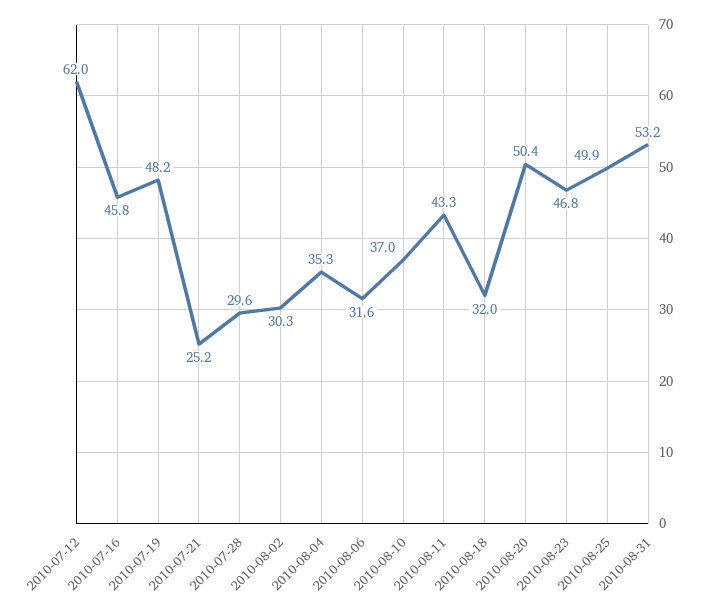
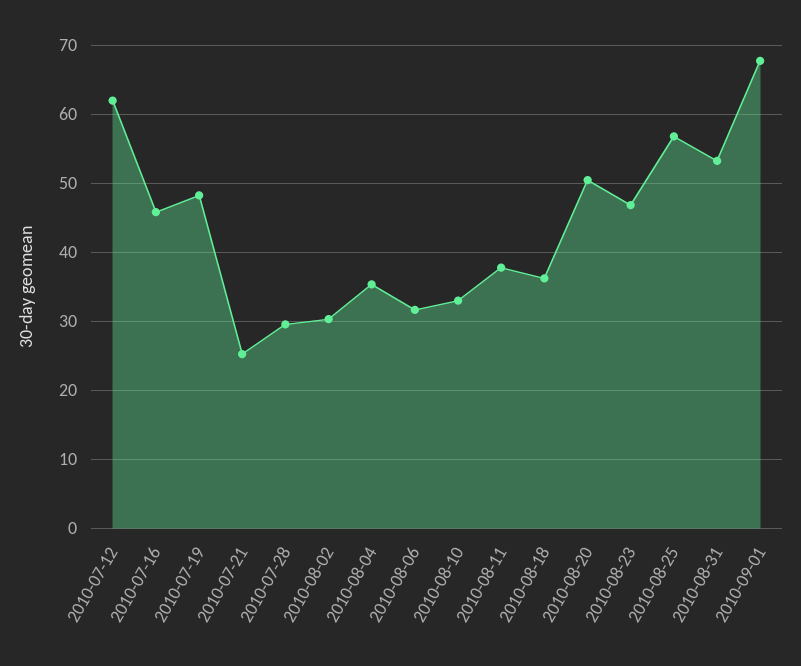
2010-08-10: 37 -> 33
2010-08-11: 43.3 -> 38
2010-08-18: 32 -> 36
2010-08-25: 49.9 -> 57
2010-09-01: none -> 68

